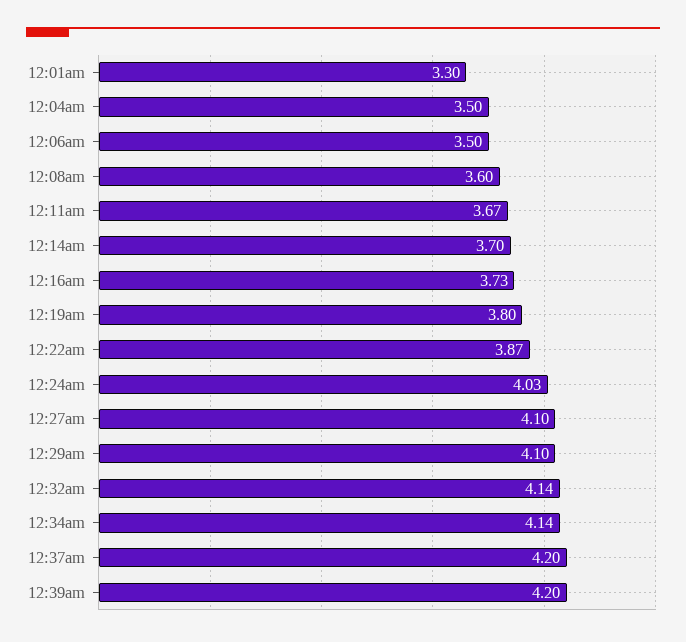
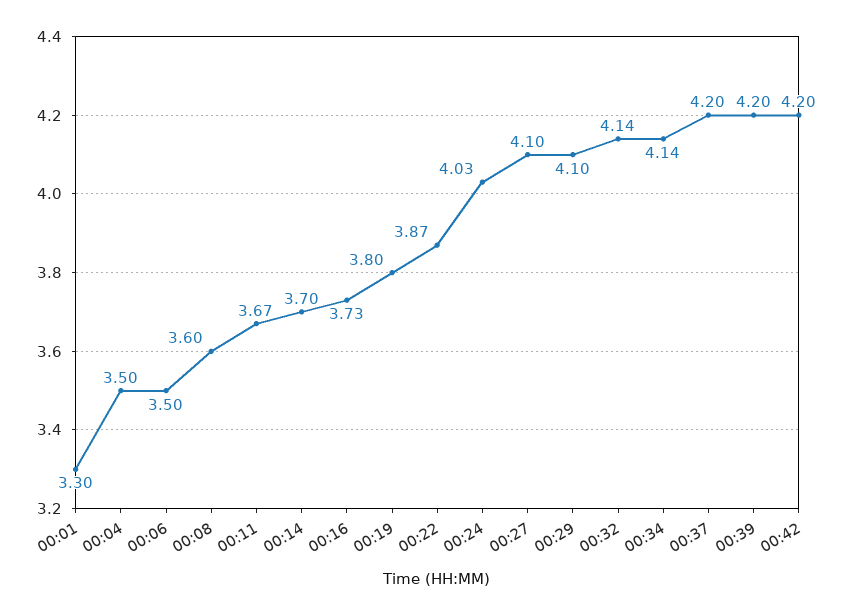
00:42: none -> 4.2

